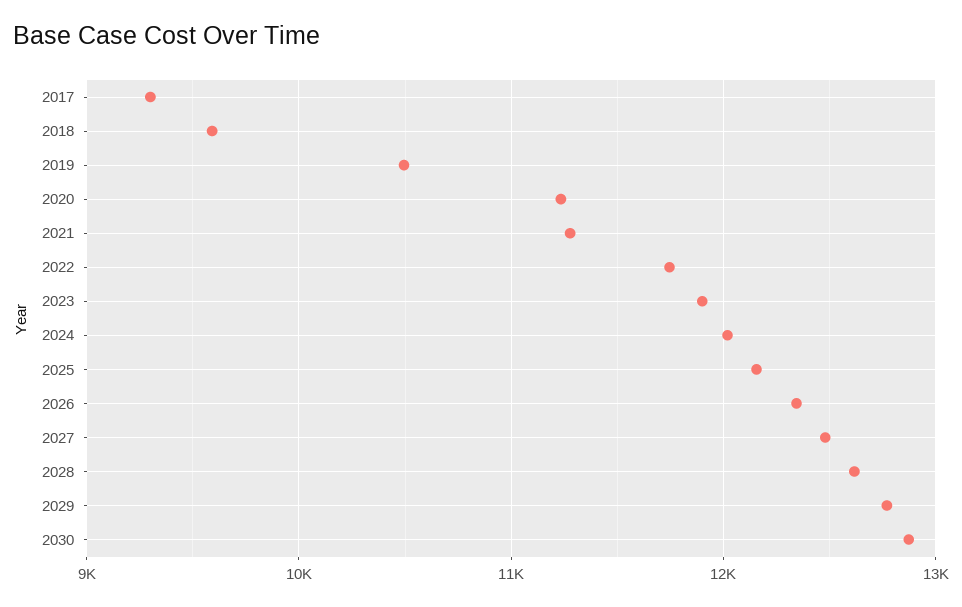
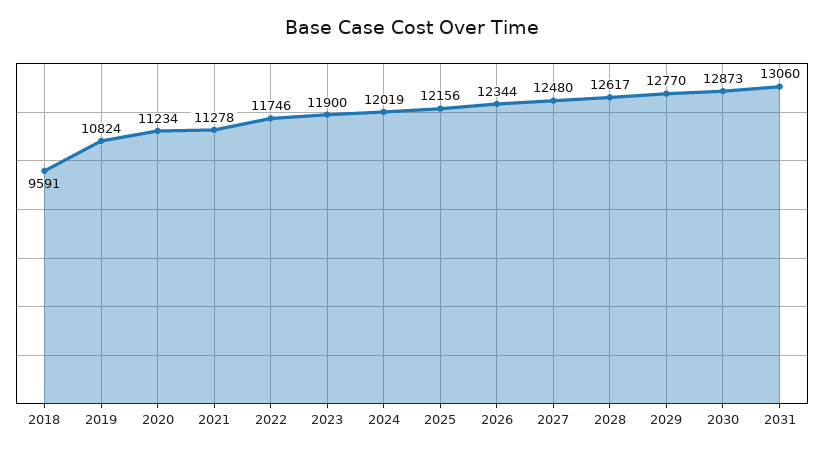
2017: 9300 -> none
2019: 10500 -> 10824
2031: none -> 13060

